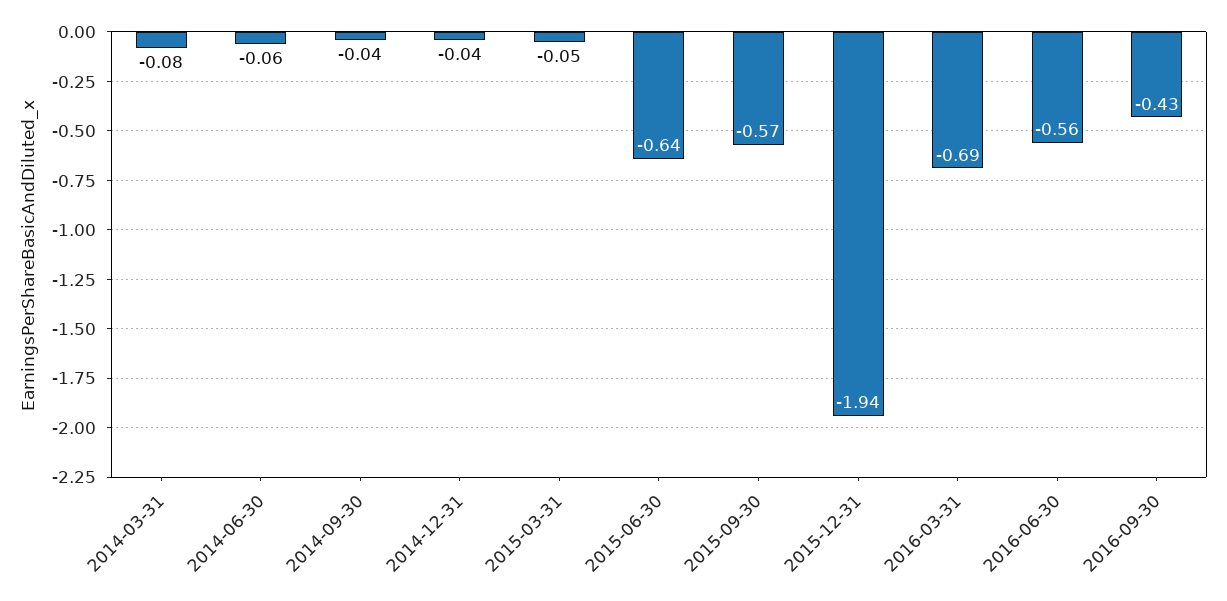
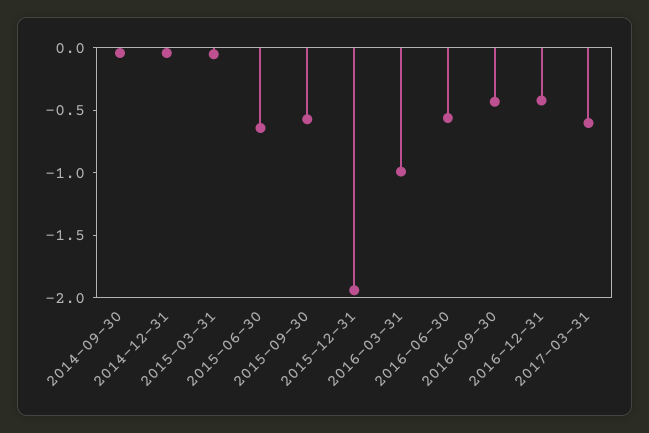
2014-03-31: -0.08 -> none
2014-06-30: -0.06 -> none
2016-03-31: -0.69 -> -1
2016-12-31: none -> -0.4
2017-03-31: none -> -0.6

